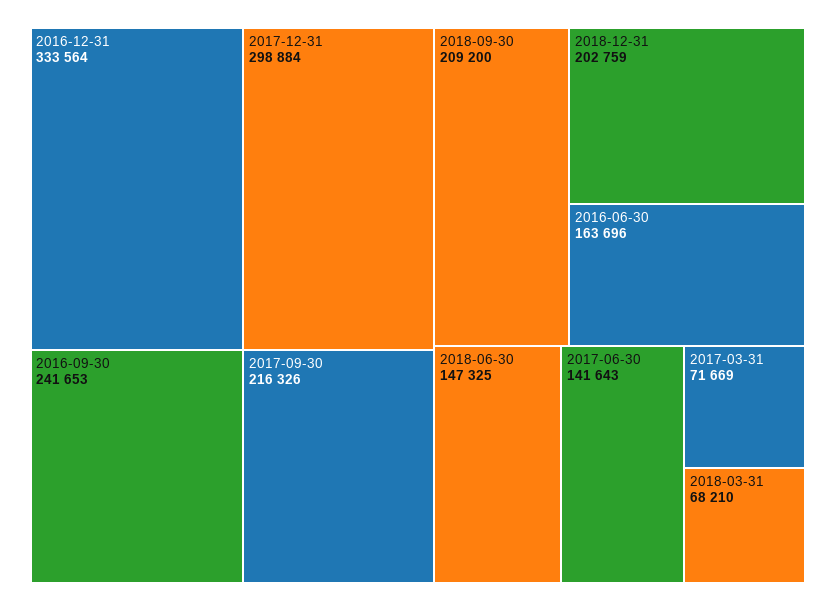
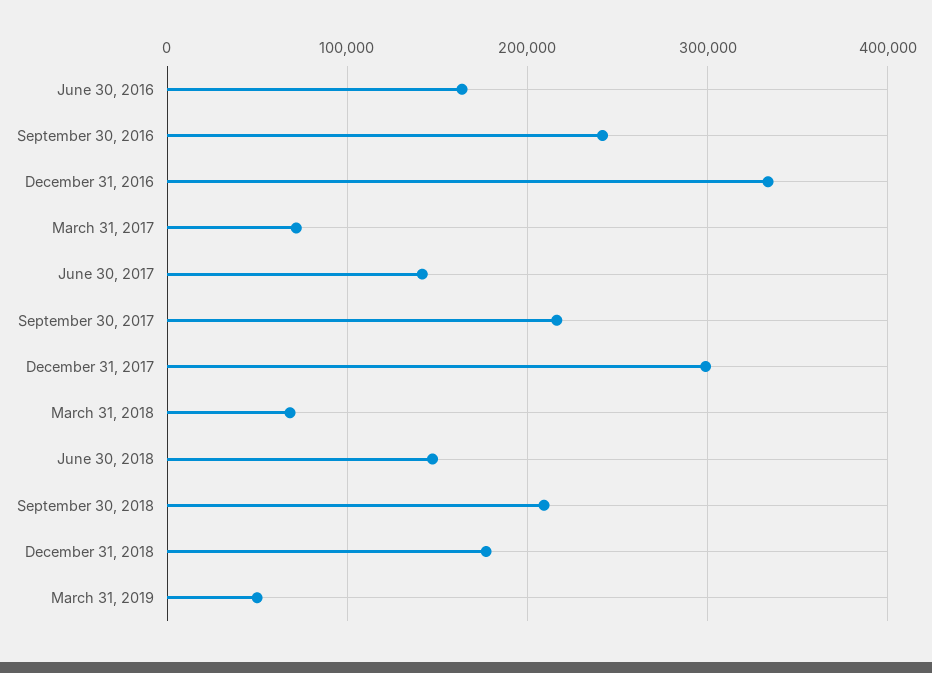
2018-12-31: 202759 -> 180000
March 31, 2019: none -> 50000

